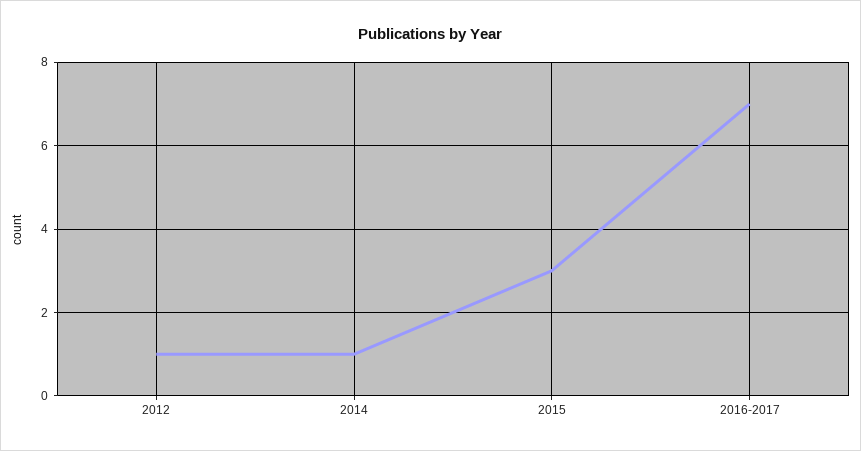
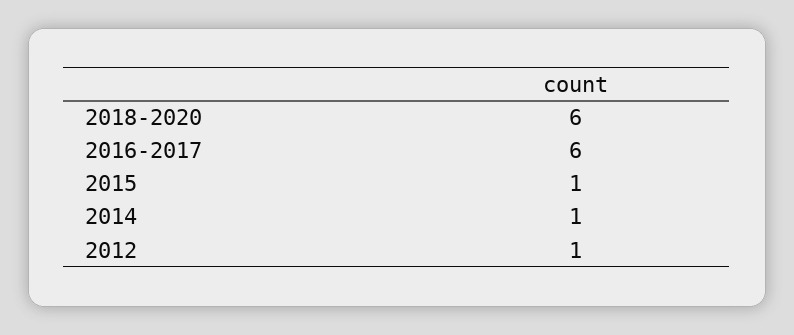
2015: 3 -> 1
2016-2017: 7 -> 6
2018-2020: none -> 6

